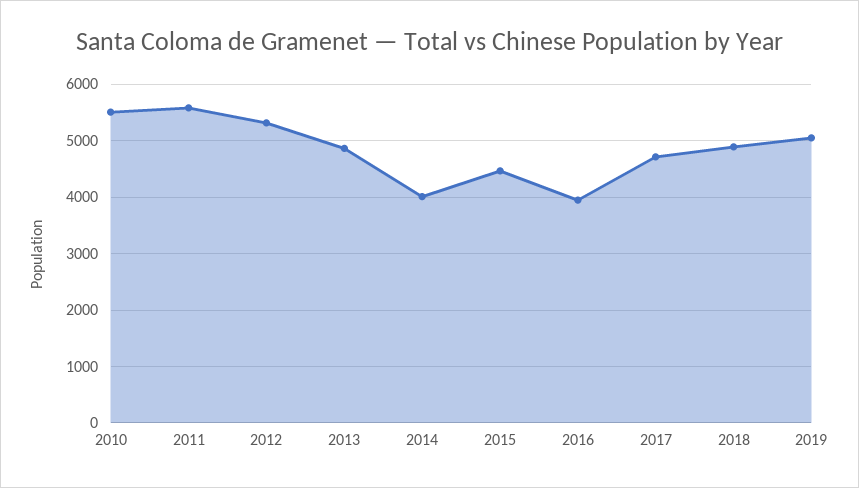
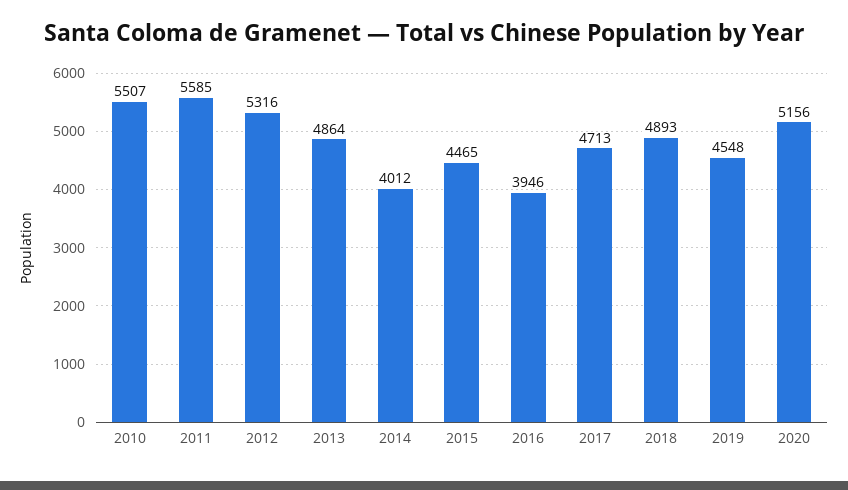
2019: 5000 -> 4548
2020: none -> 5156

